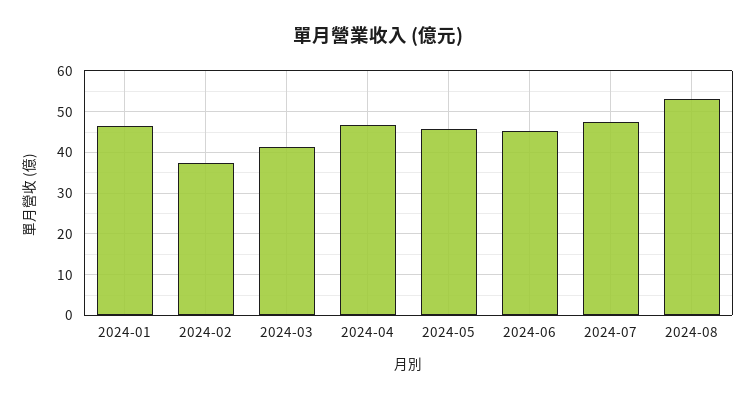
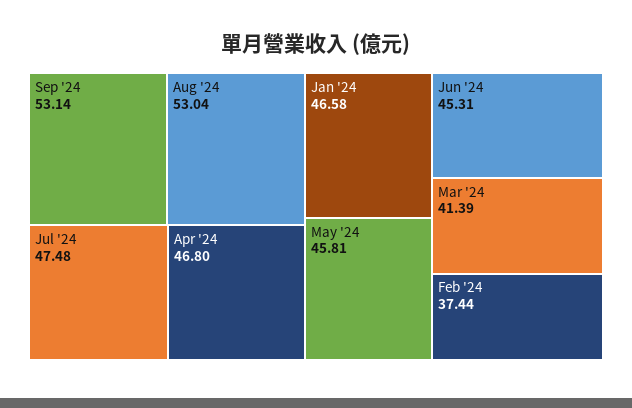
Sep '24: none -> 53.14

